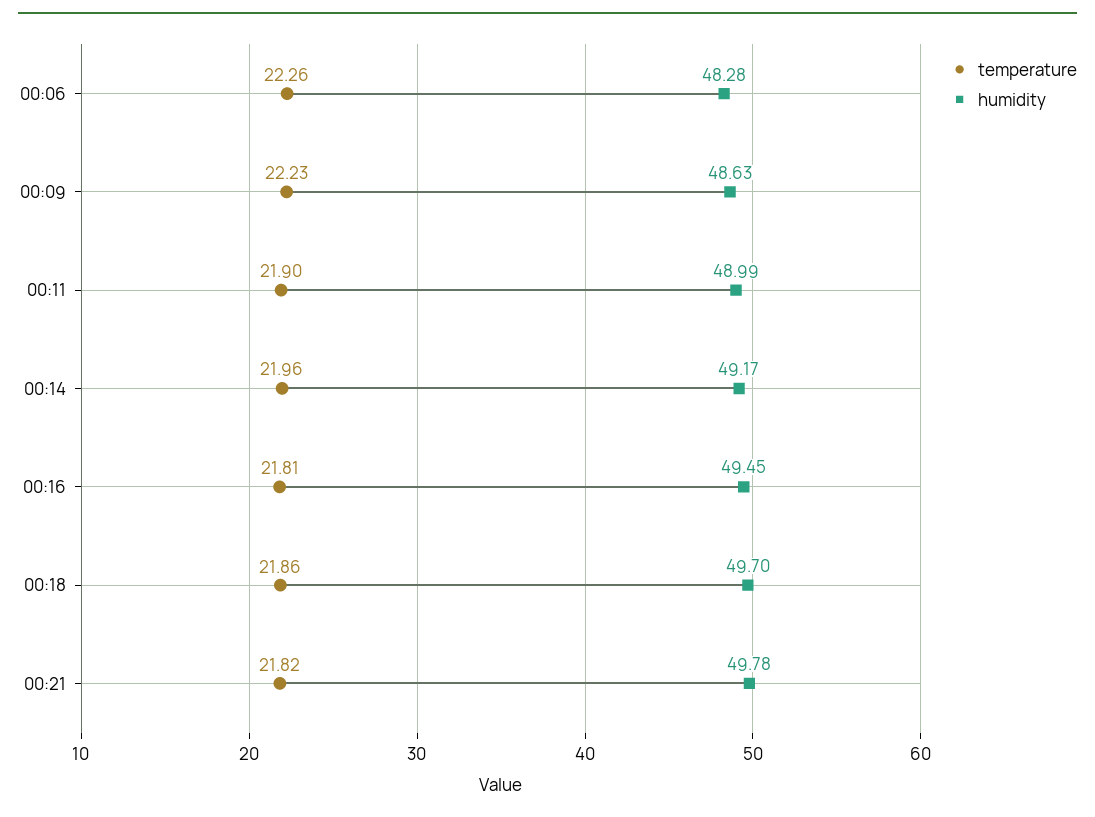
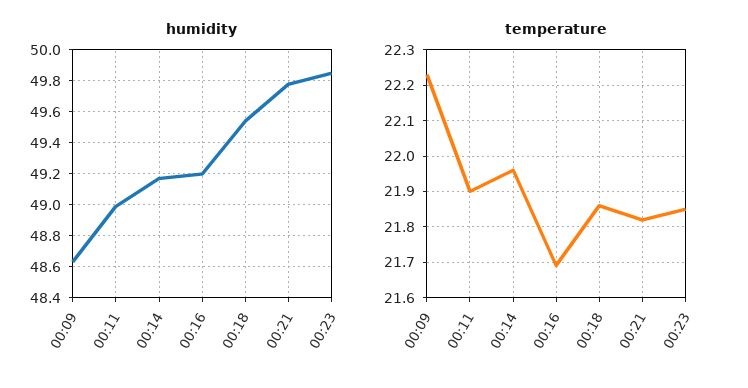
temperature, 00:06: 22.26 -> none
humidity, 00:06: 48.28 -> none
temperature, 00:16: 21.81 -> 21.7
humidity, 00:16: 49.45 -> 49.2
humidity, 00:18: 49.7 -> 49.55
humidity, 00:23: none -> 49.85
temperature, 00:23: none -> 21.85

